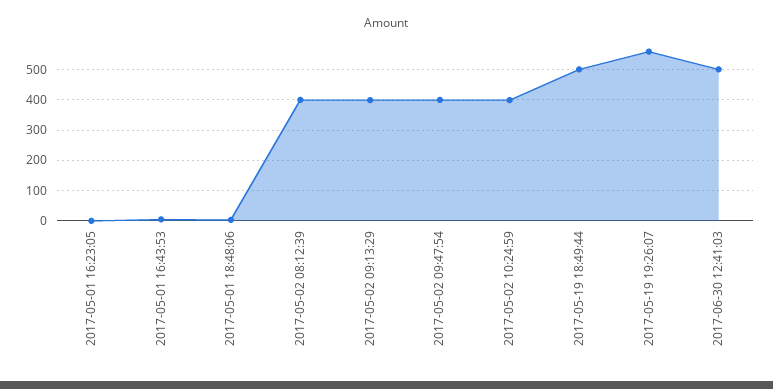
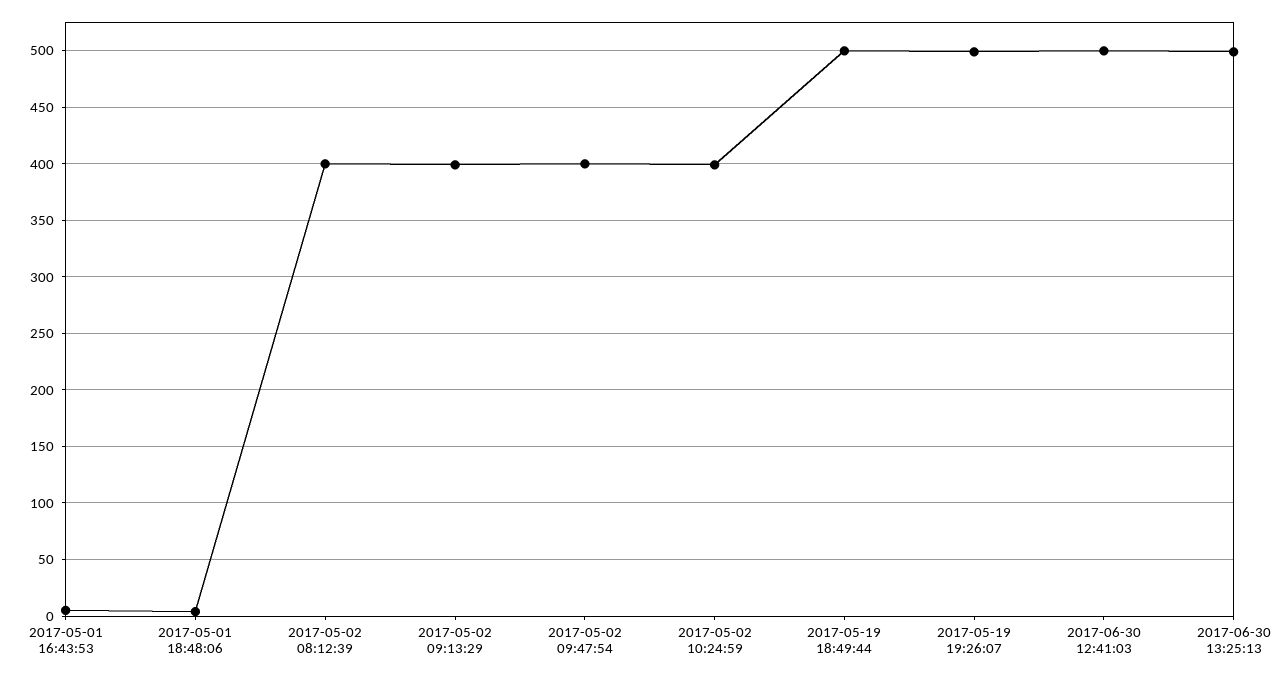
2017-05-01 16:23:05: 0 -> none
2017-05-19 19:26:07: 560 -> 500
2017-06-30 13:25:13: none -> 500

